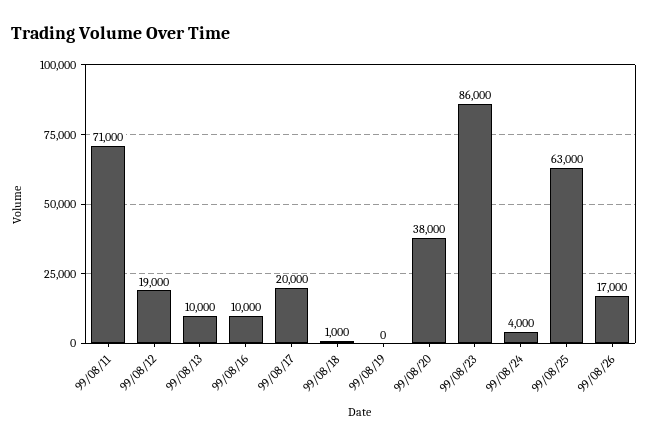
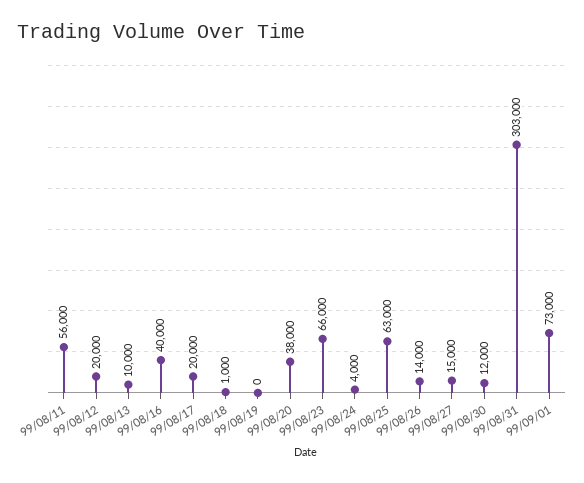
99/08/11: 71000 -> 56000
99/08/12: 19000 -> 20000
99/08/16: 10000 -> 40000
99/08/23: 86000 -> 66000
99/08/26: 17000 -> 14000
99/08/27: none -> 15000
99/08/30: none -> 12000
99/08/31: none -> 303000
99/09/01: none -> 73000

